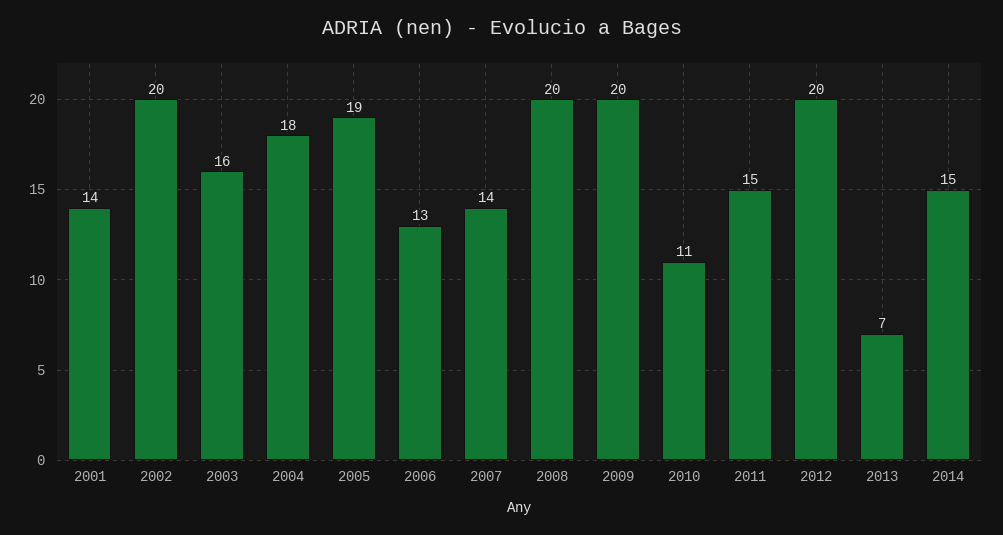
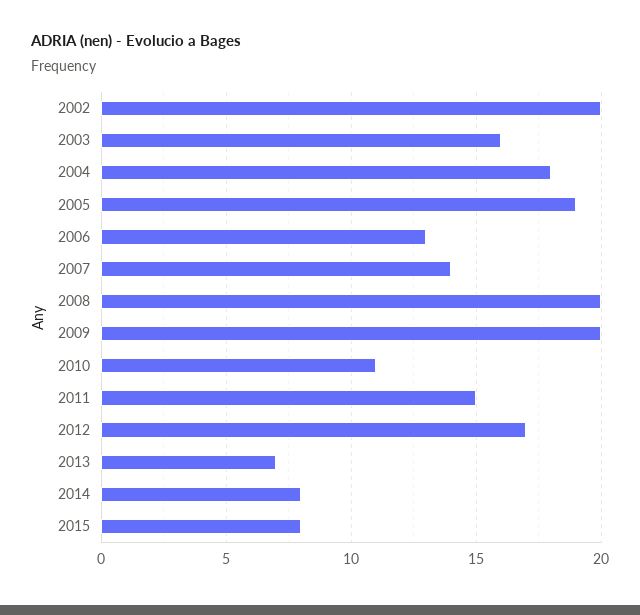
2001: 14 -> none
2012: 20 -> 17
2014: 15 -> 8
2015: none -> 8

